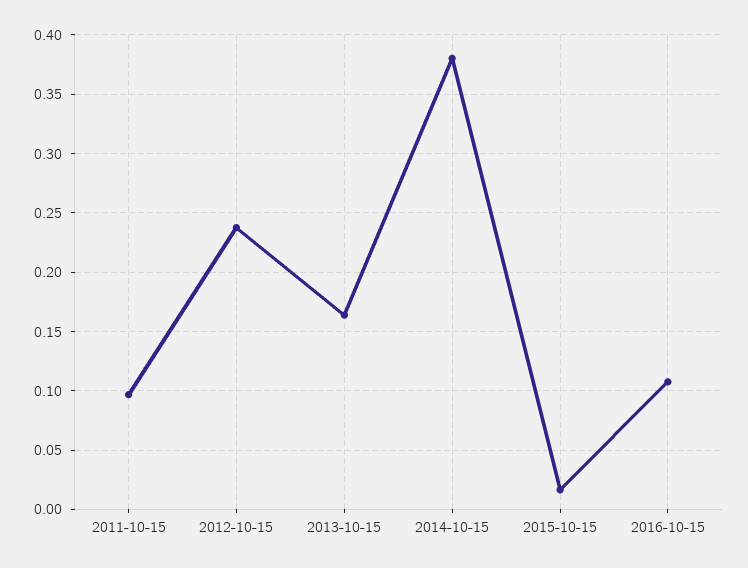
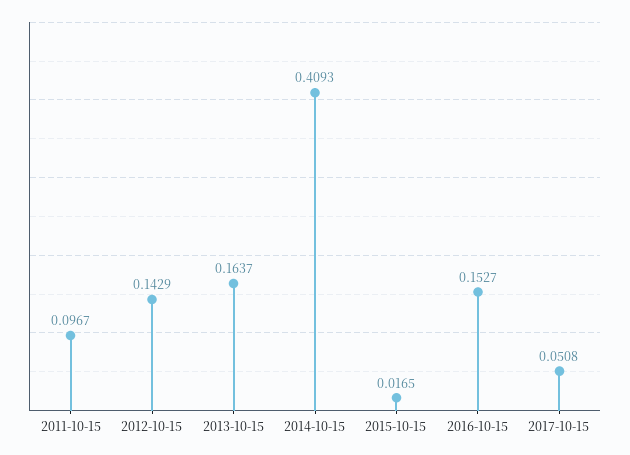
2012-10-15: 0.24 -> 0.1429
2014-10-15: 0.38 -> 0.4093
2016-10-15: 0.11 -> 0.1527
2017-10-15: none -> 0.0508

